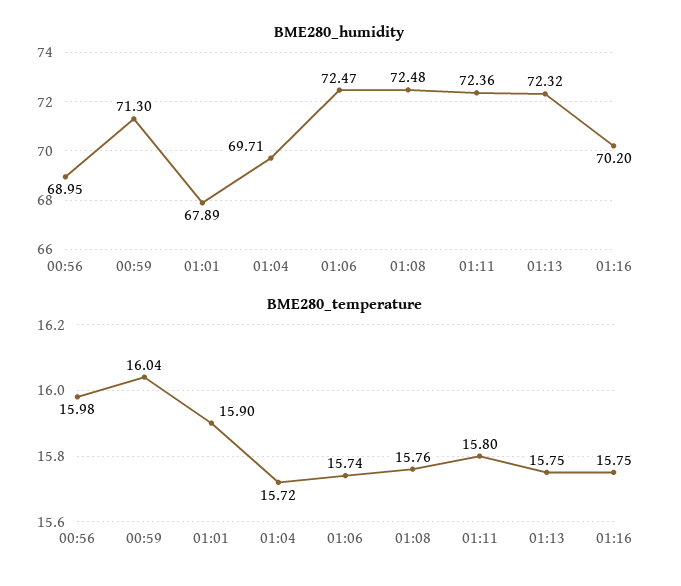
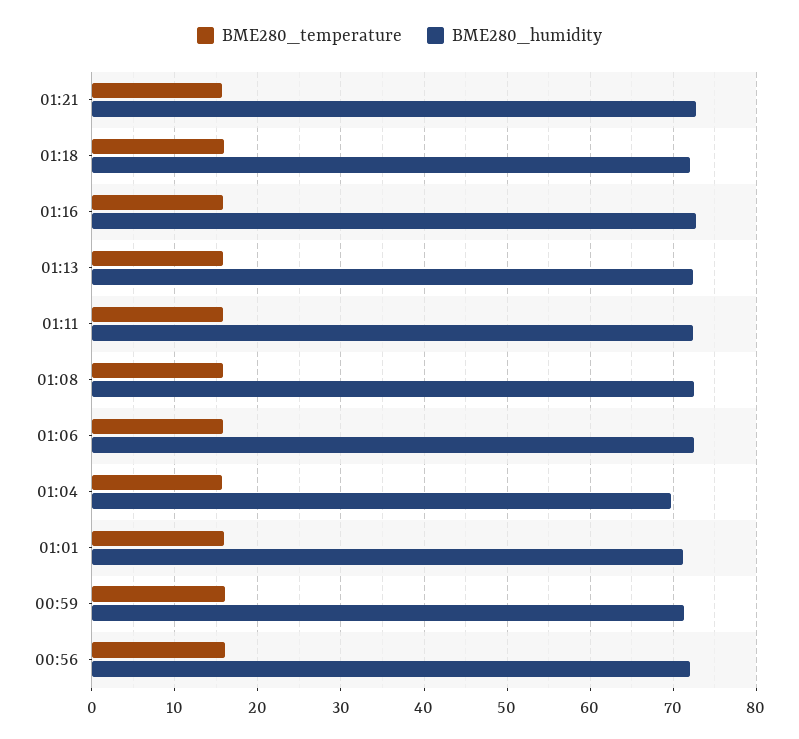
BME280_humidity, 00:56: 68.95 -> 72
BME280_humidity, 01:01: 67.89 -> 71
BME280_humidity, 01:16: 70.2 -> 73
BME280_temperature, 01:21: none -> 16
BME280_humidity, 01:21: none -> 73
BME280_temperature, 01:18: none -> 16
BME280_humidity, 01:18: none -> 72

